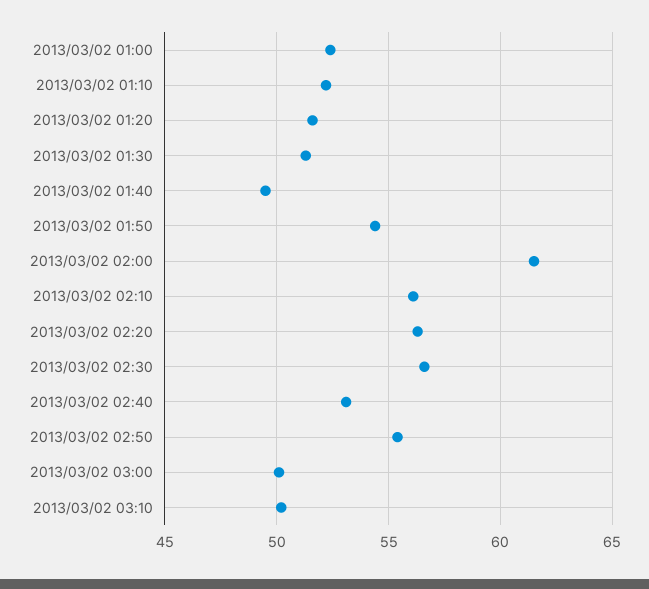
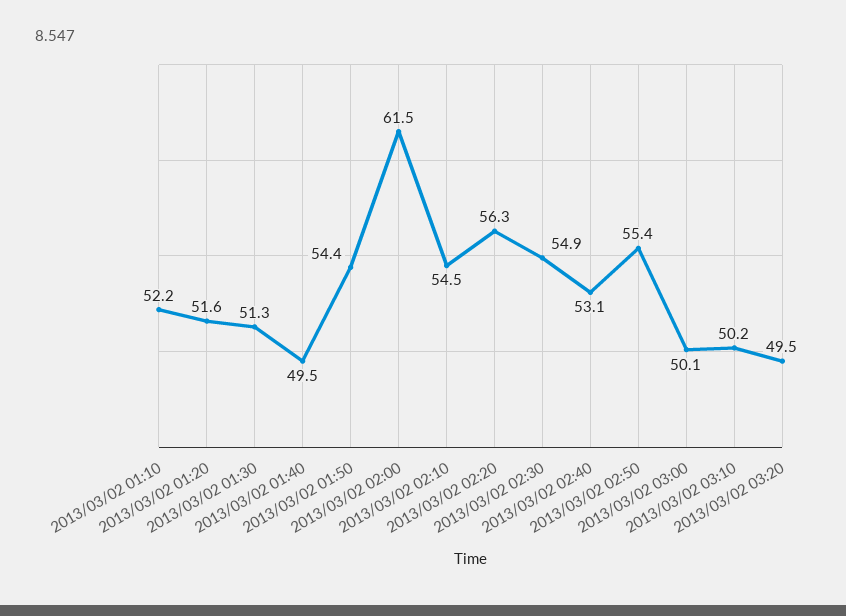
2013/03/02 01:00: 52.5 -> none
2013/03/02 02:10: 56 -> 54.5
2013/03/02 02:30: 56.5 -> 54.9
2013/03/02 03:20: none -> 49.5

